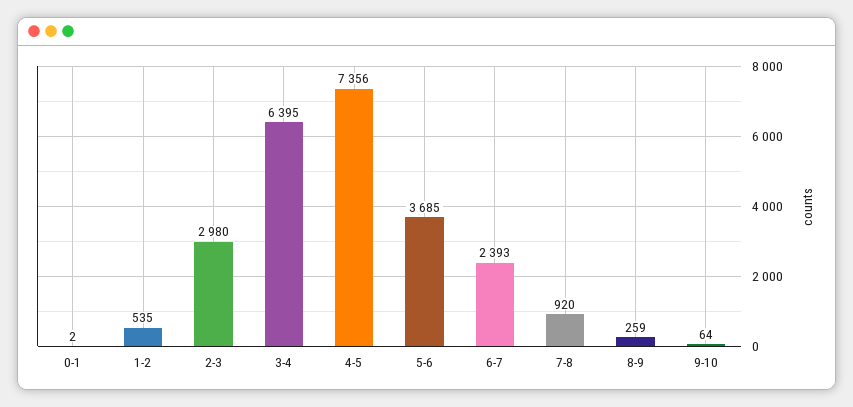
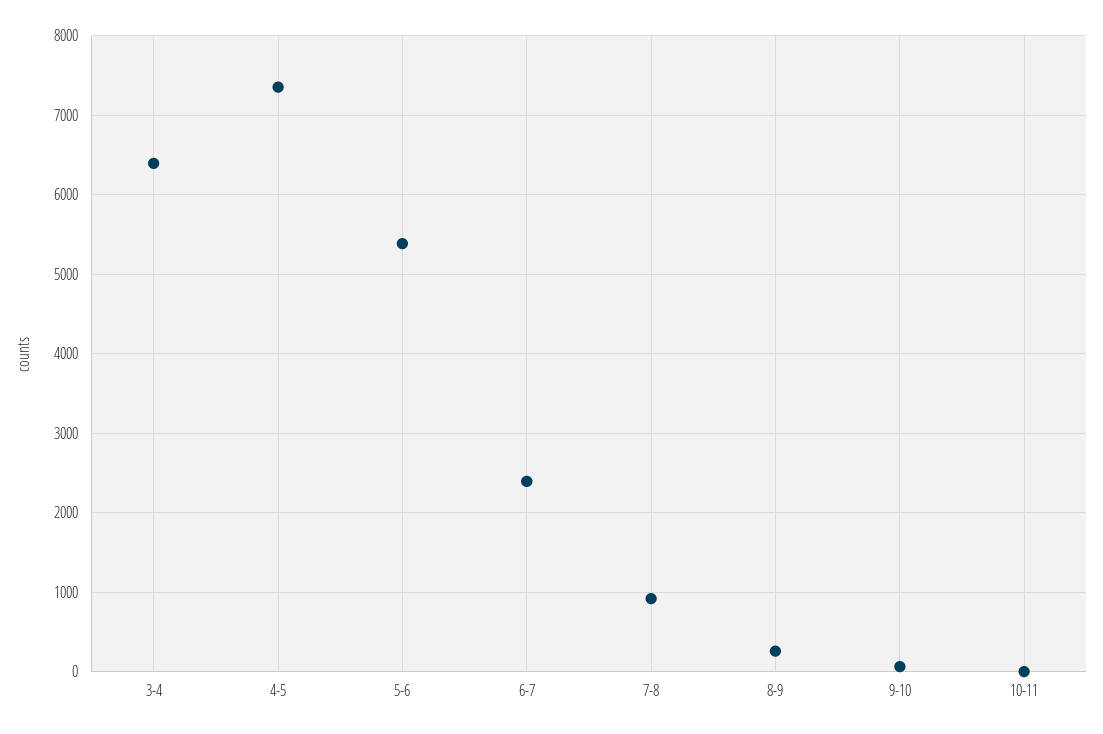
0-1: 2 -> none
1-2: 535 -> none
2-3: 2980 -> none
5-6: 3685 -> 5400
10-11: none -> 0

